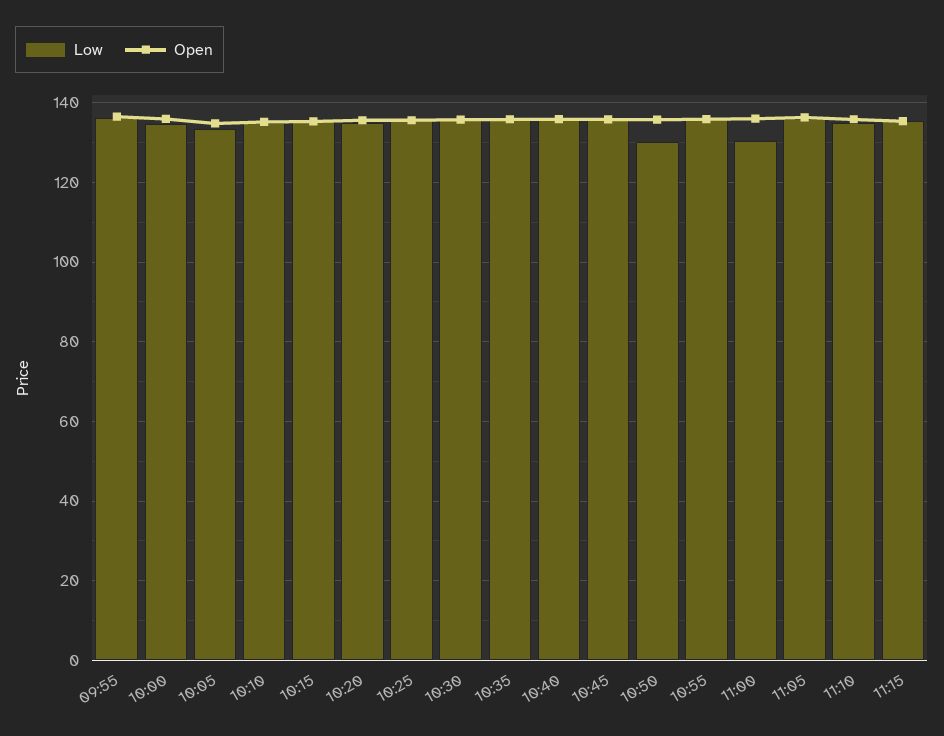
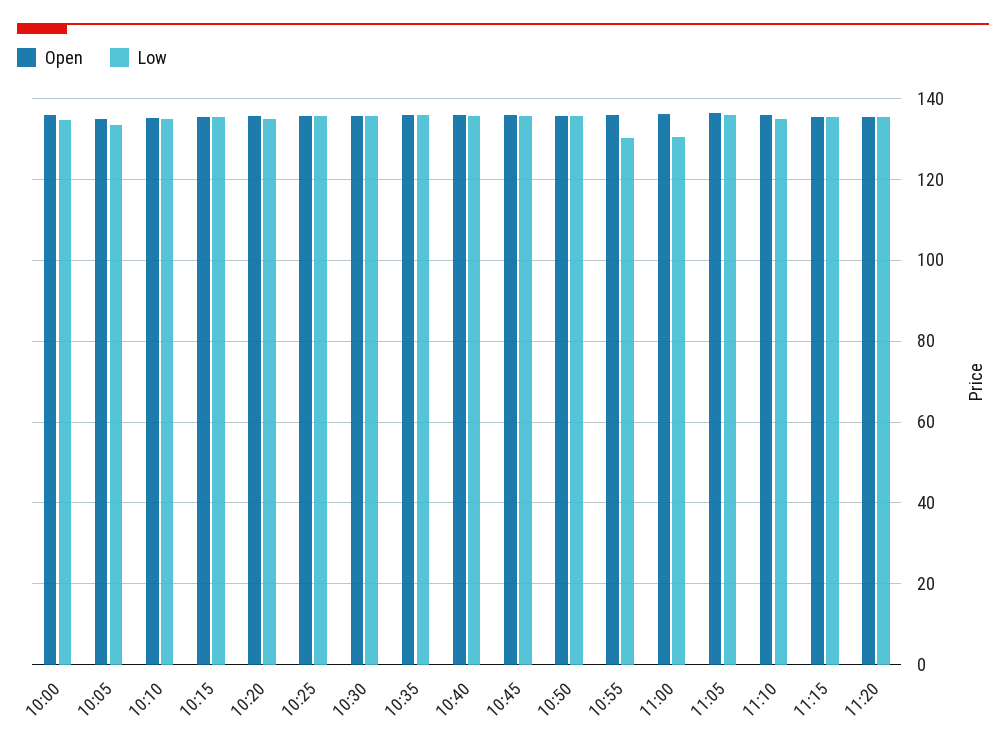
Low, 09:55: 136 -> none
Open, 09:55: 136 -> none
Low, 10:50: 130 -> 136
Low, 10:55: 136 -> 130
Open, 11:20: none -> 136
Low, 11:20: none -> 136

